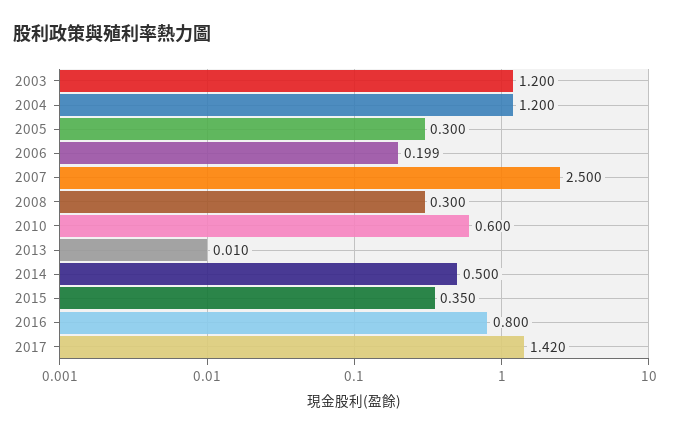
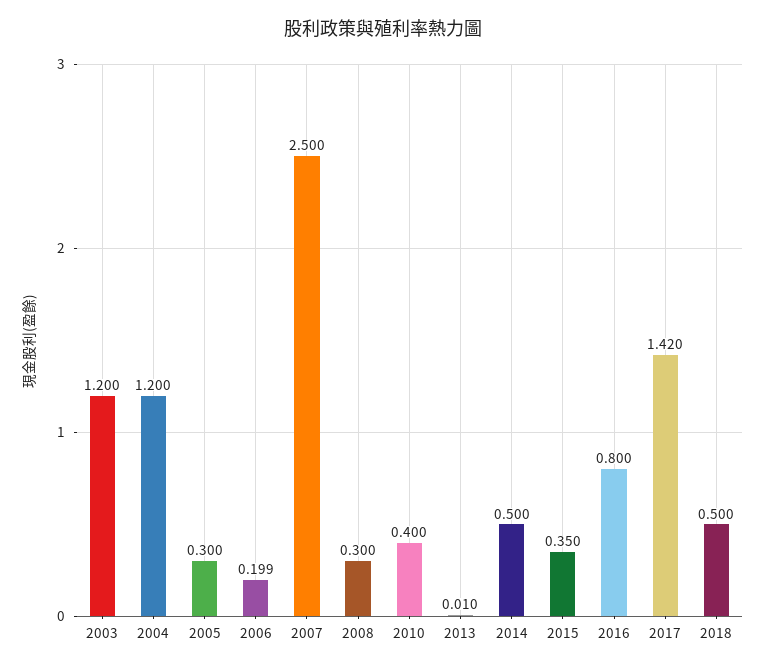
2010: 0.6 -> 0.4
2018: none -> 0.5

